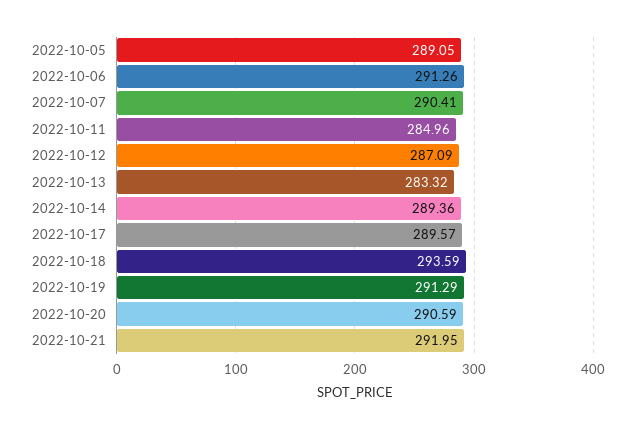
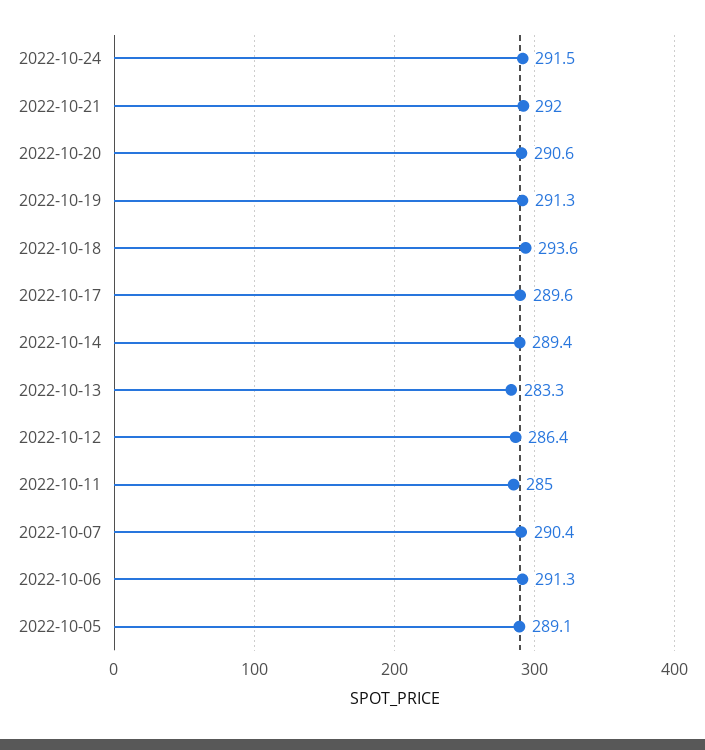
2022-10-12: 287.09 -> 286.4
2022-10-24: none -> 291.5

